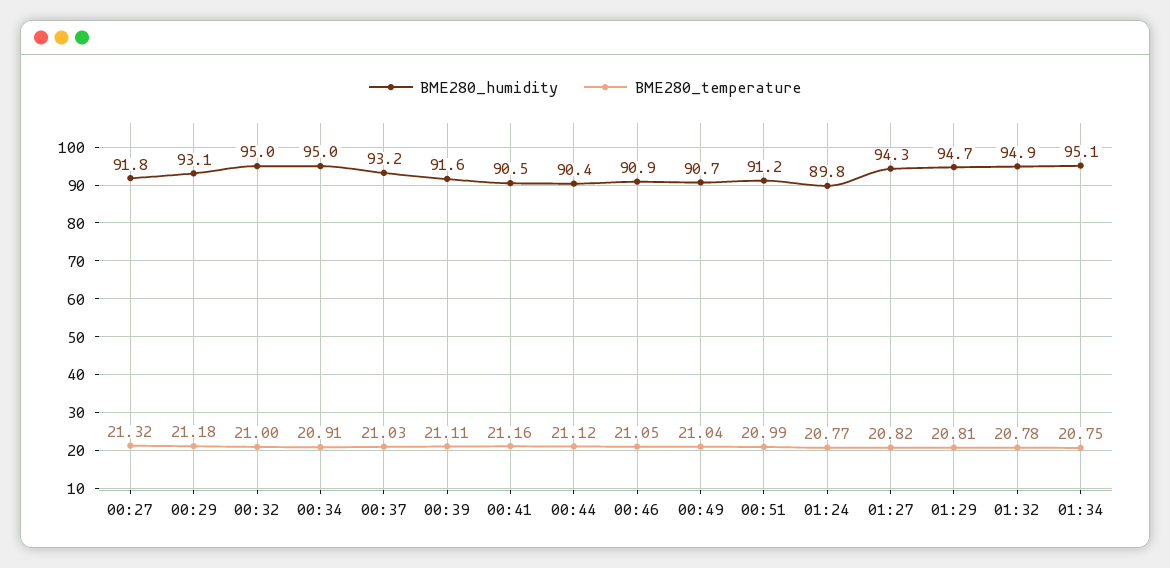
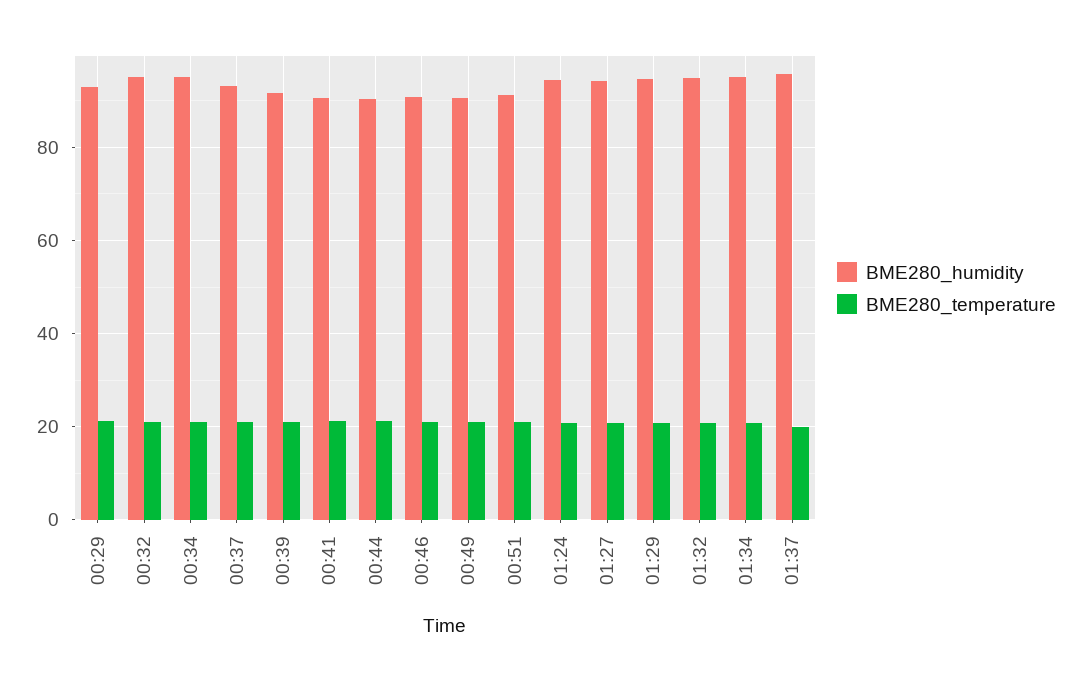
BME280_humidity, 00:27: 91.8 -> none
BME280_temperature, 00:27: 21.32 -> none
BME280_humidity, 01:24: 89.8 -> 94
BME280_humidity, 01:37: none -> 96
BME280_temperature, 01:37: none -> 20

